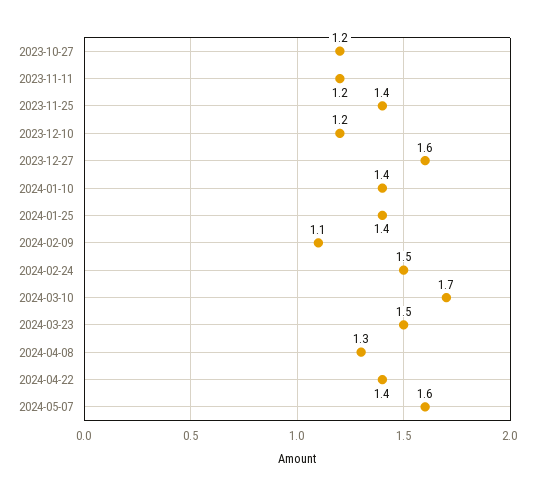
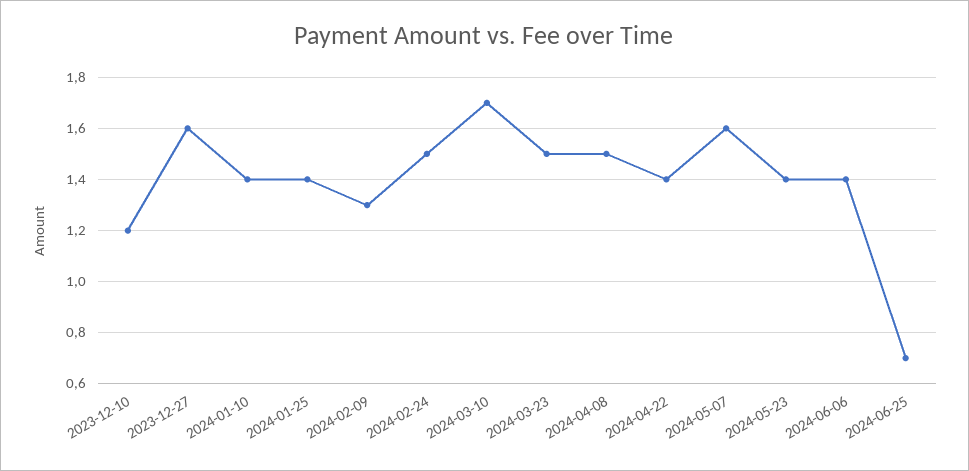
2023-10-27: 1.2 -> none
2023-11-11: 1.2 -> none
2023-11-25: 1.4 -> none
2024-02-09: 1.1 -> 1.3
2024-04-08: 1.3 -> 1.5
2024-05-23: none -> 1.4
2024-06-06: none -> 1.4
2024-06-25: none -> 0.7

